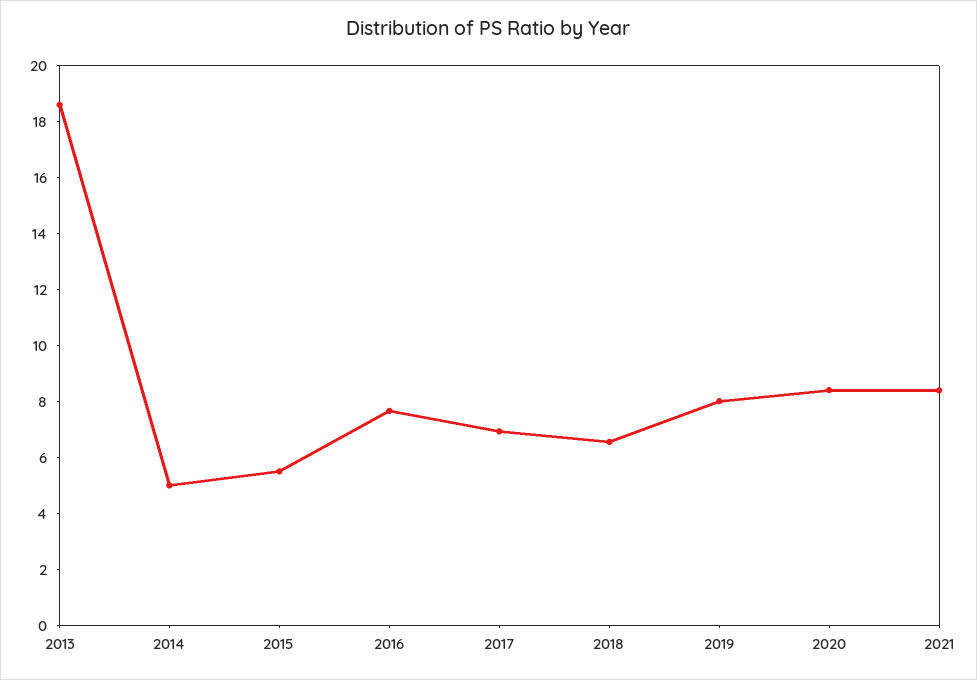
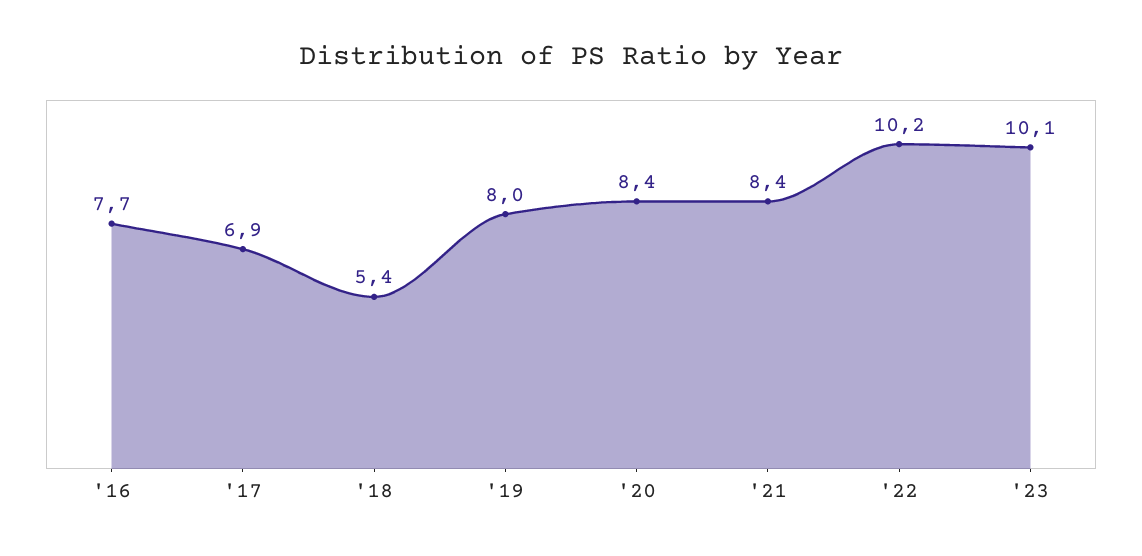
2013: 18.5 -> none
2014: 5 -> none
2015: 5.5 -> none
2018: 6.5 -> 5.4
'22: none -> 10.2
'23: none -> 10.1

